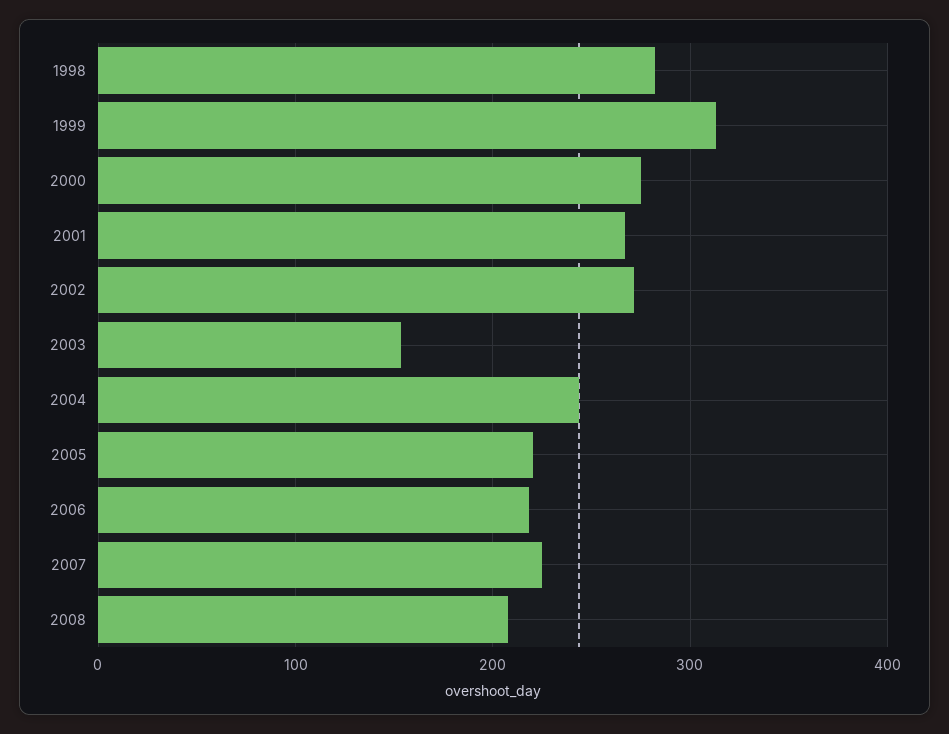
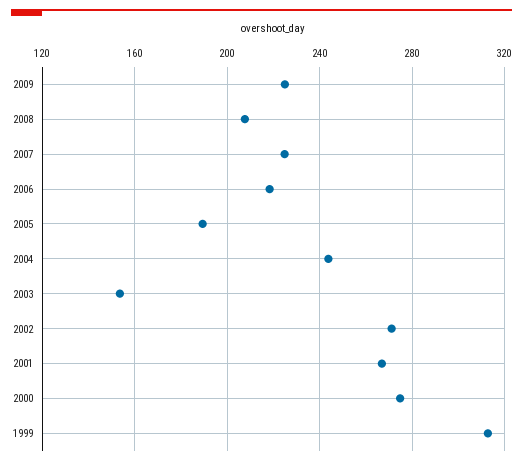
1998: 280 -> none
2005: 220 -> 190
2009: none -> 225

